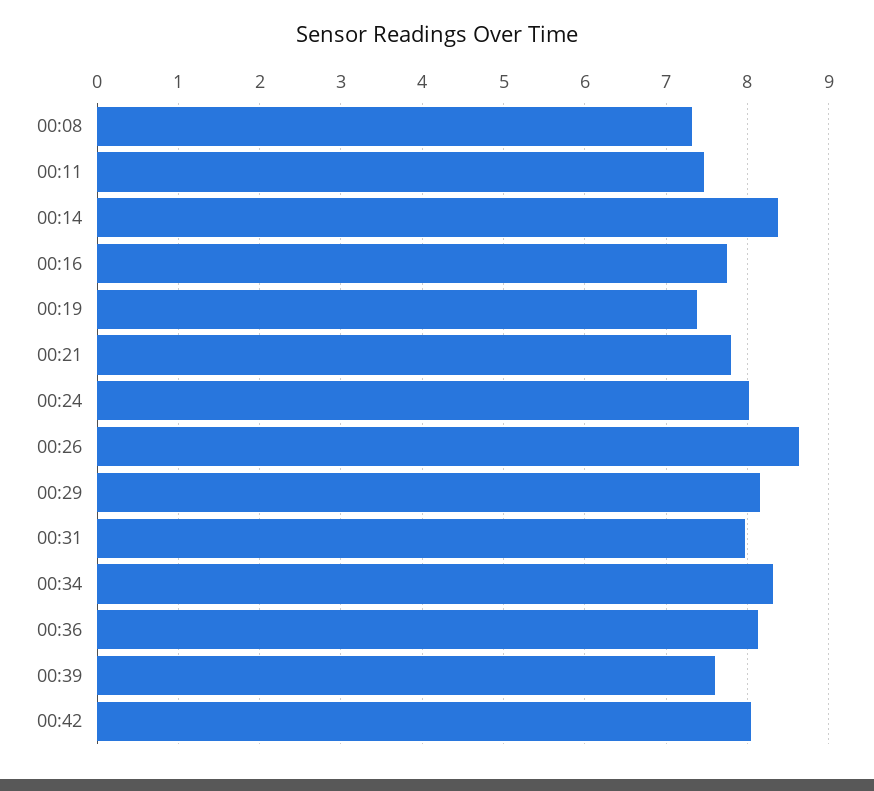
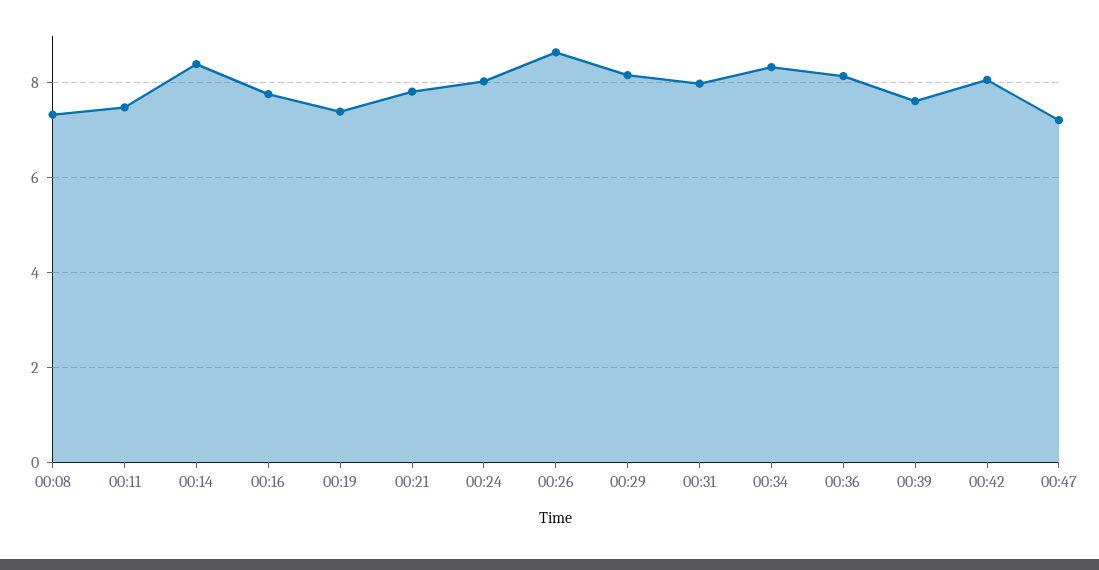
00:47: none -> 7.2

